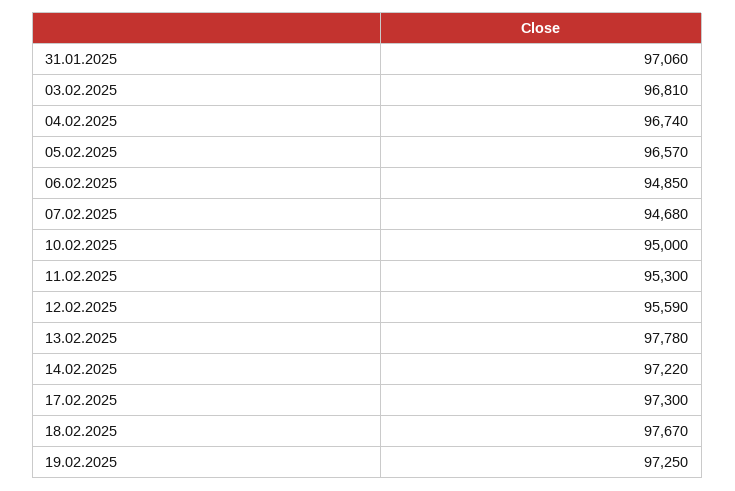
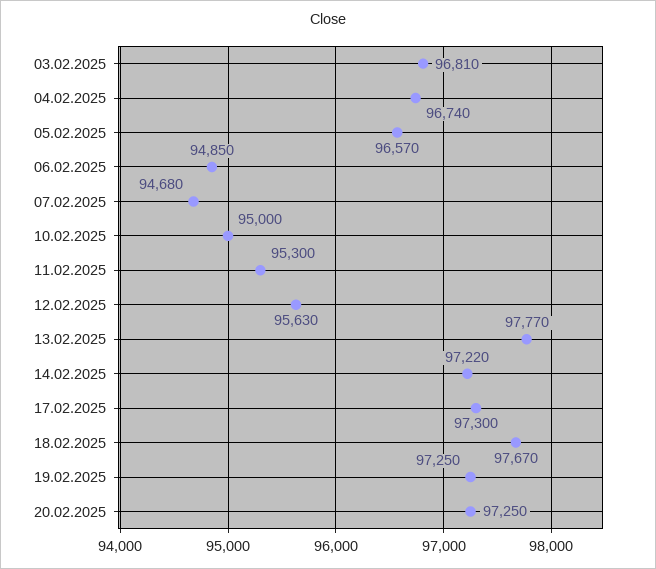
31.01.2025: 97060 -> none
12.02.2025: 95590 -> 95630
13.02.2025: 97780 -> 97770
20.02.2025: none -> 97250

